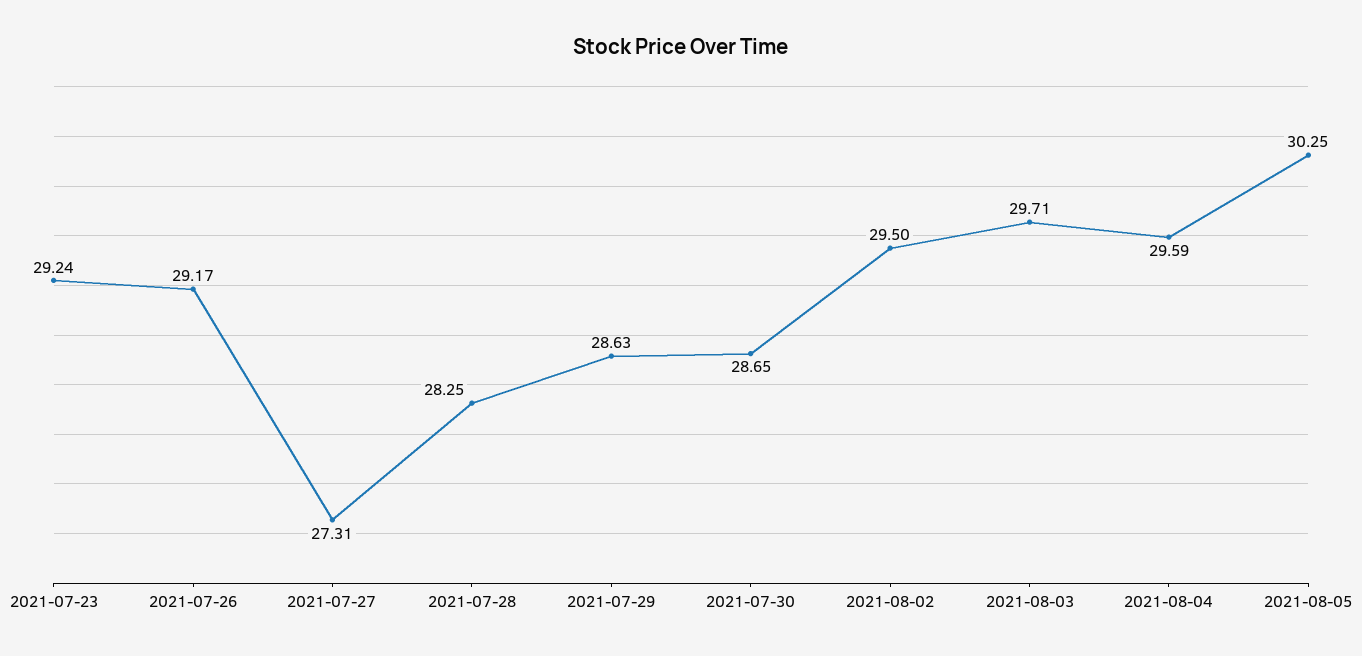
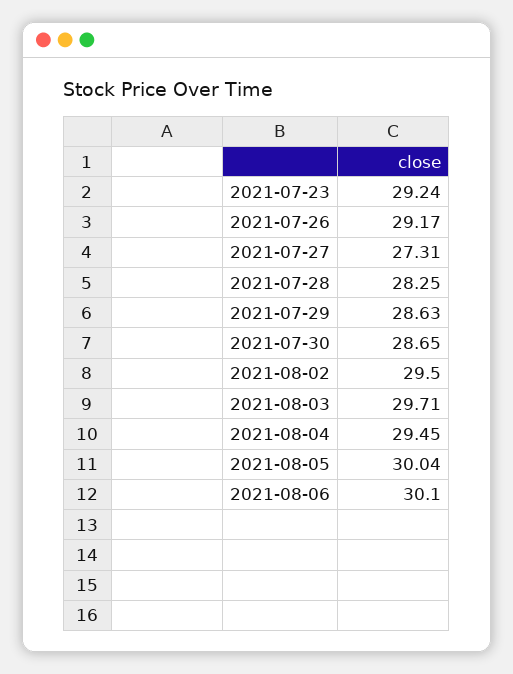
2021-08-04: 29.59 -> 29.45
2021-08-05: 30.25 -> 30.04
2021-08-06: none -> 30.1

